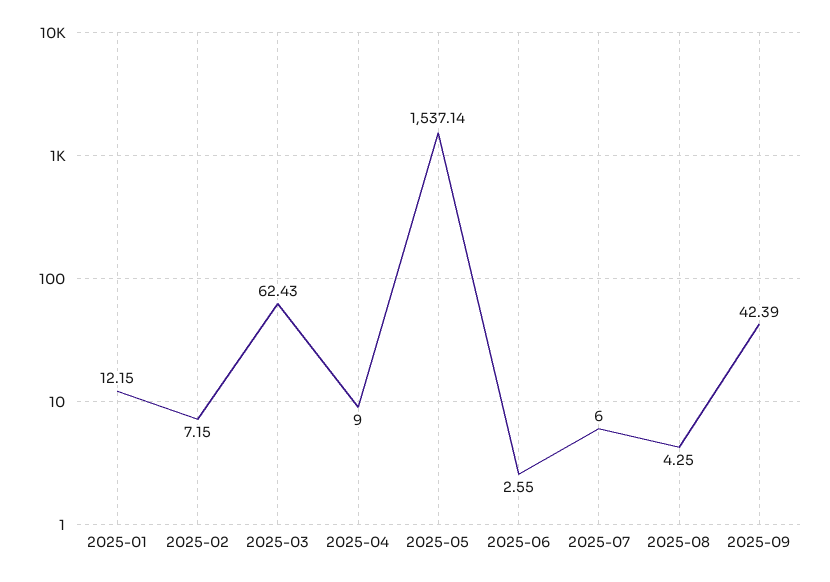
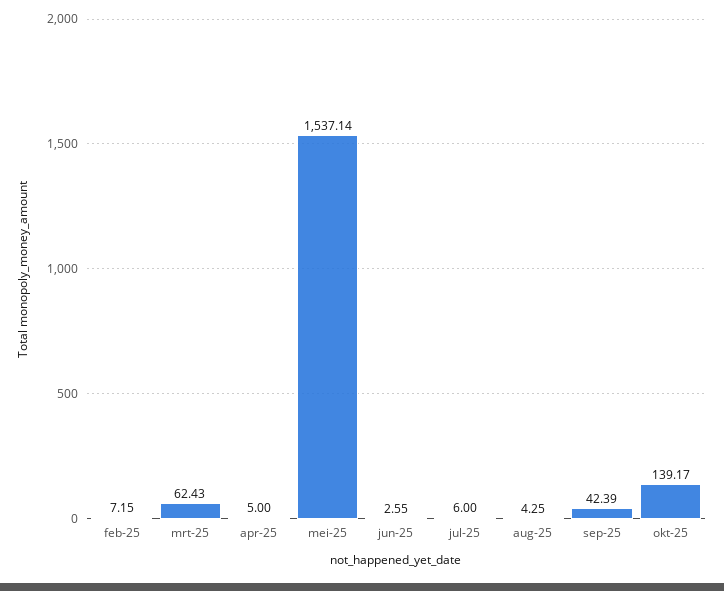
2025-01: 12.15 -> none
2025-04: 9 -> 5
okt-25: none -> 139.17

